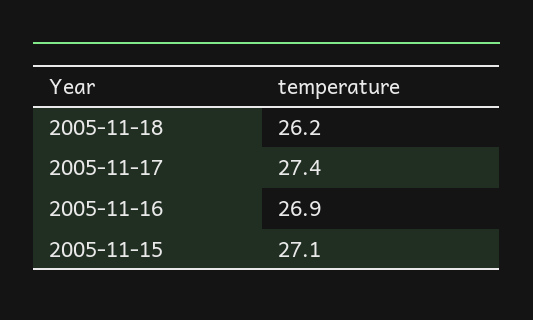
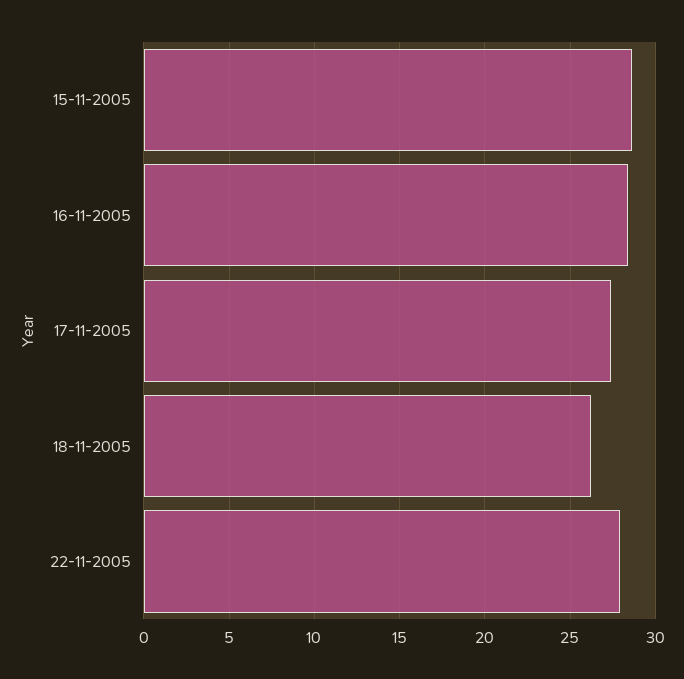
2005-11-16: 26.9 -> 28.5
2005-11-15: 27.1 -> 28.5
22-11-2005: none -> 28

